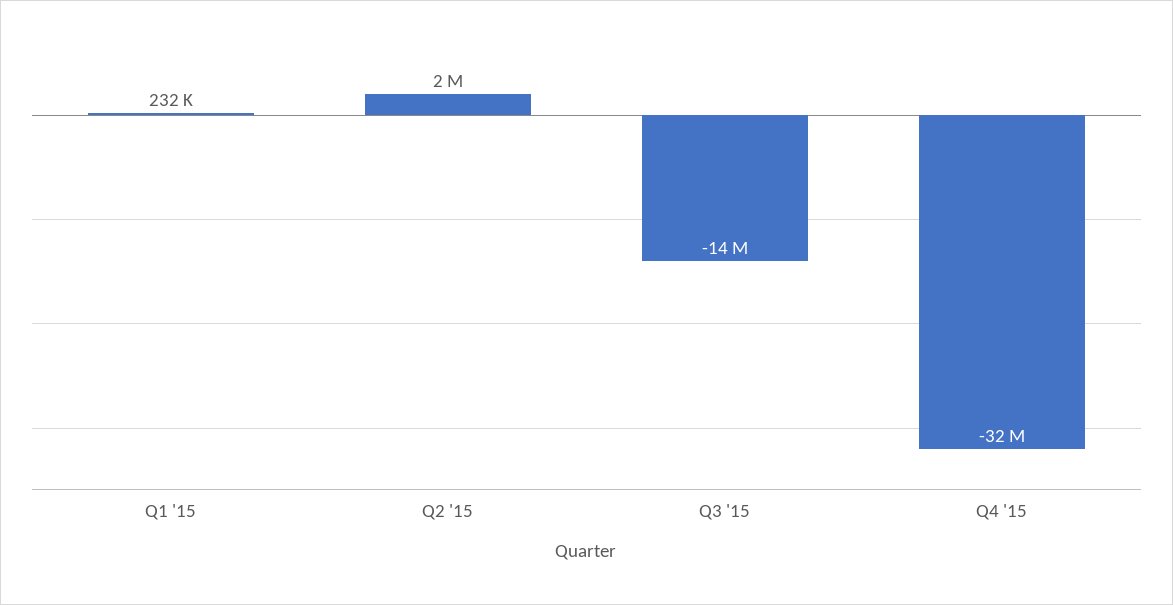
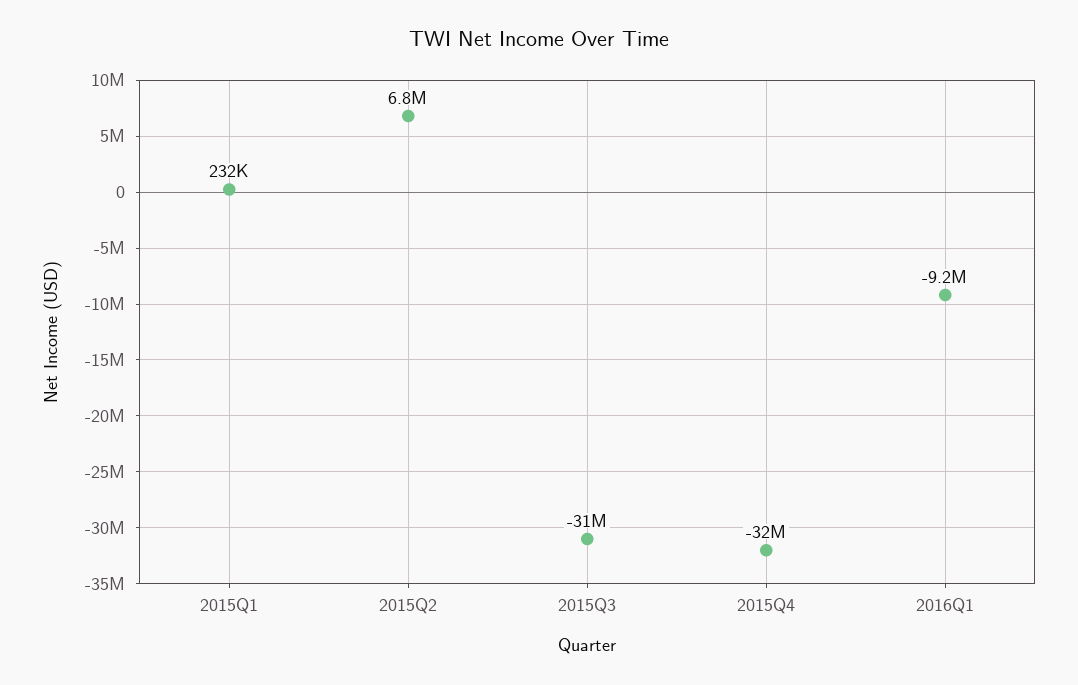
Q2 '15: 2000000 -> 6800000
Q3 '15: -14000000 -> -31000000
2016Q1: none -> -9200000

